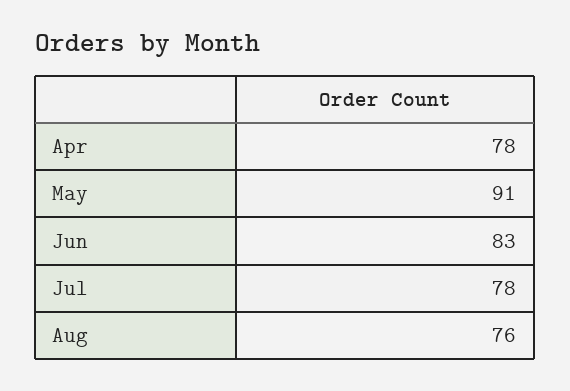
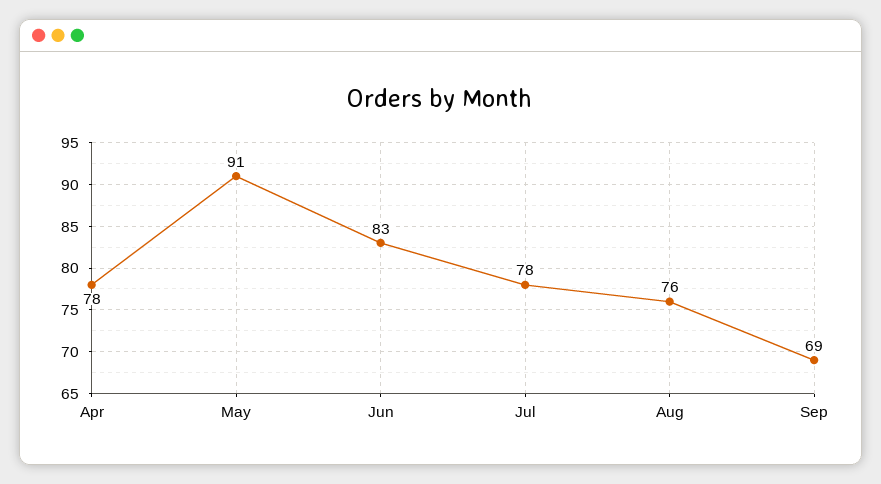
Sep: none -> 69

